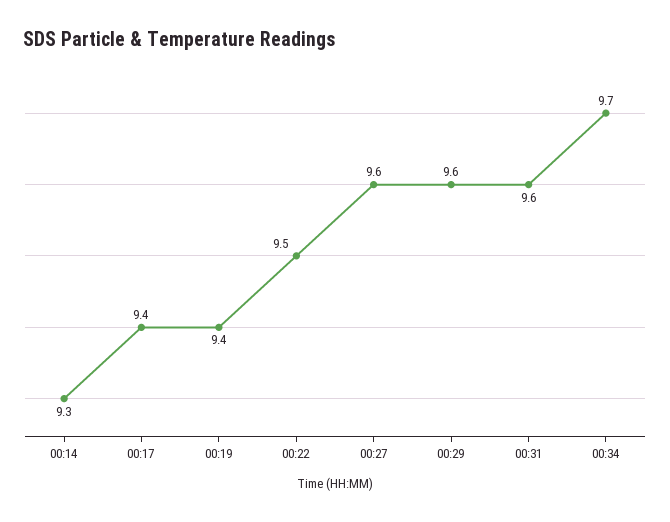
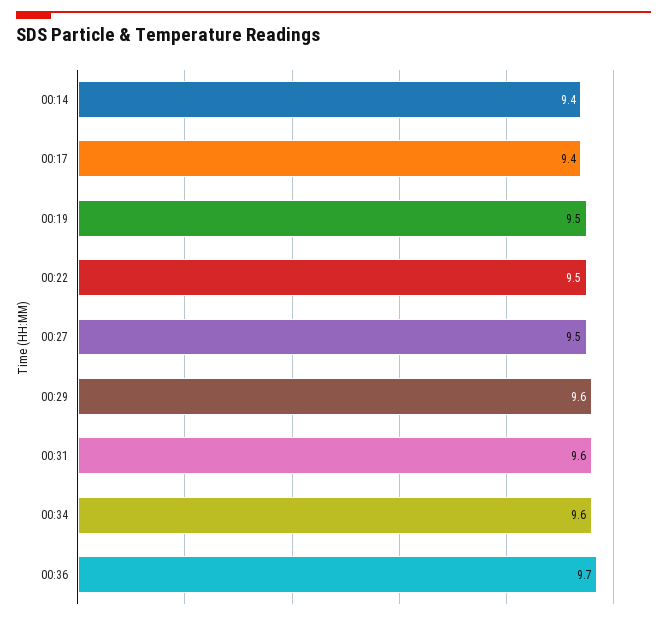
00:14: 9.3 -> 9.4
00:19: 9.4 -> 9.5
00:27: 9.6 -> 9.5
00:34: 9.7 -> 9.6
00:36: none -> 9.7

